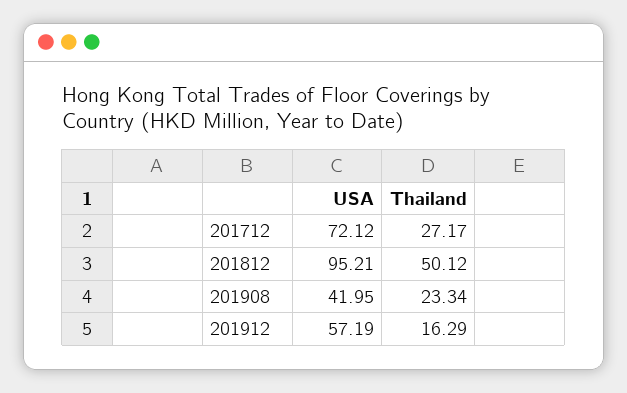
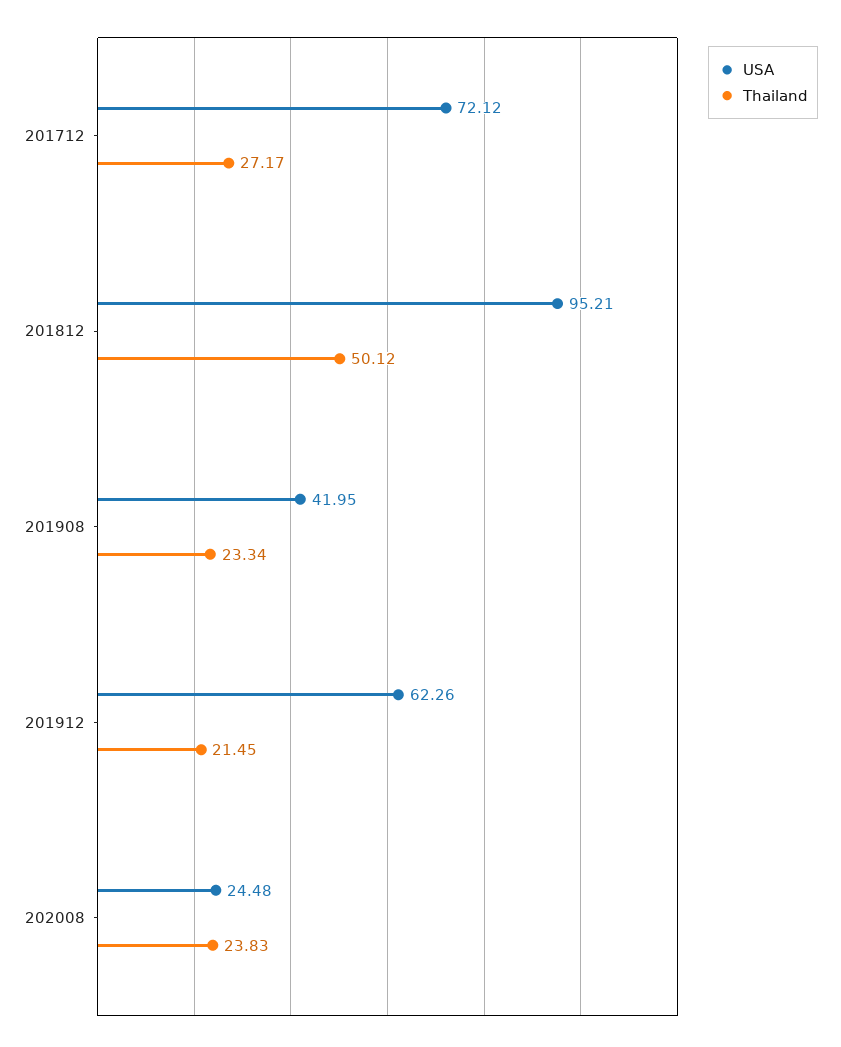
USA, 201912: 57.19 -> 62.26
Thailand, 201912: 16.29 -> 21.45
USA, 202008: none -> 24.48
Thailand, 202008: none -> 23.83

